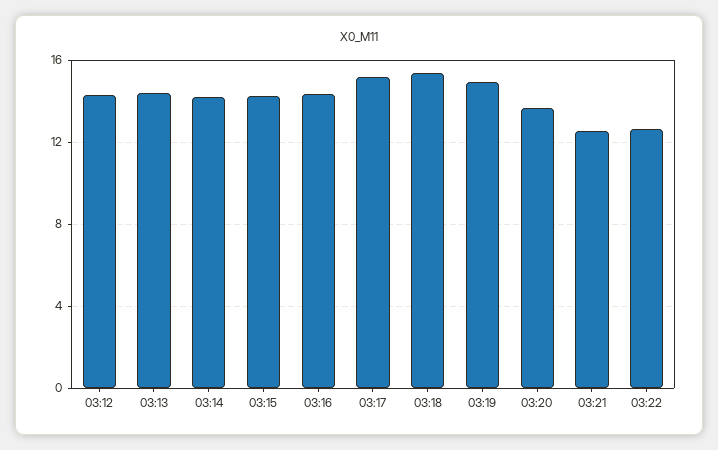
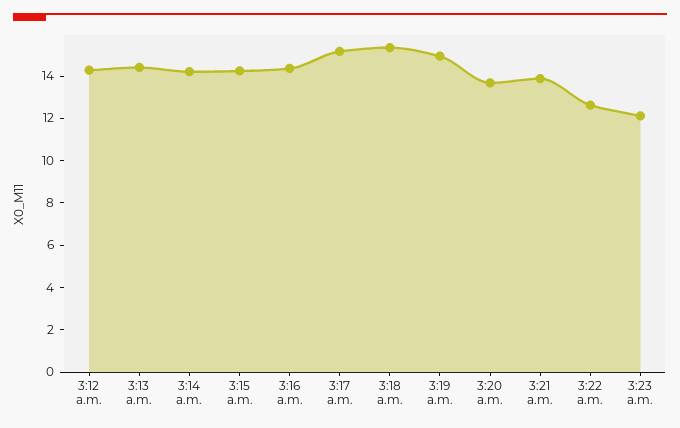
03:21: 12.5 -> 14
3:23 a.m.: none -> 12

